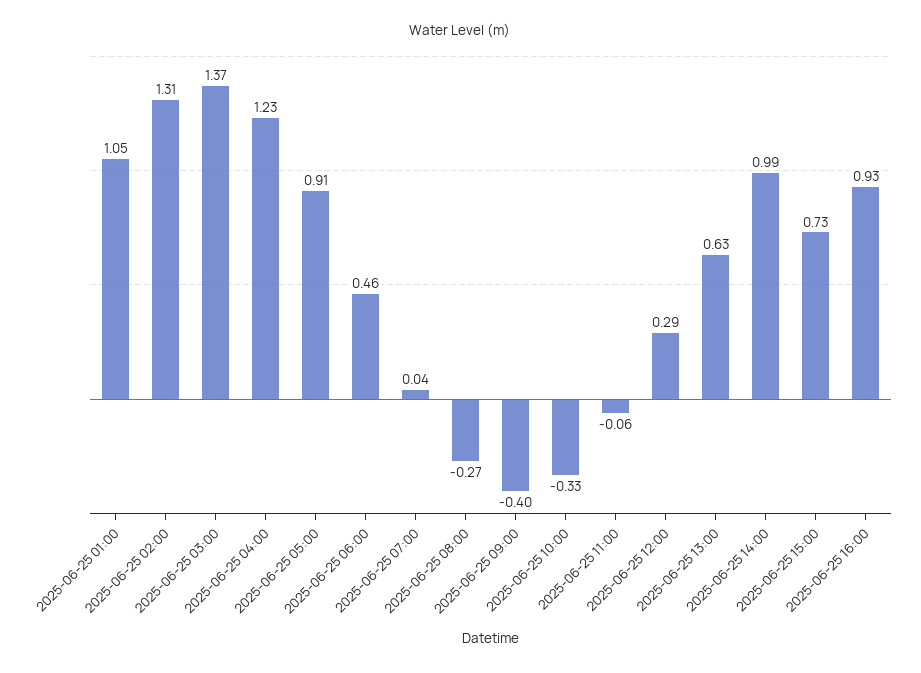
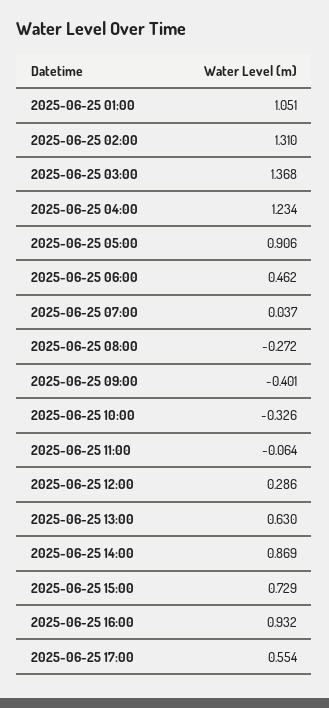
2025-06-25 14:00: 0.99 -> 0.869
2025-06-25 17:00: none -> 0.554

